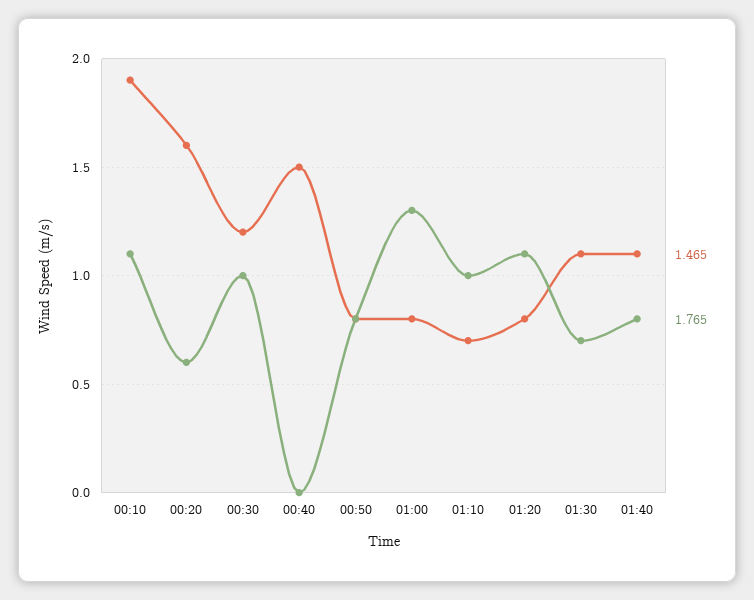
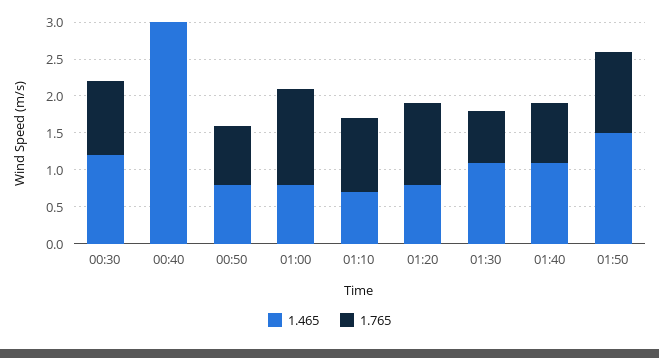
1.465, 00:10: 1.9 -> none
1.765, 00:10: 1.1 -> none
1.465, 00:20: 1.6 -> none
1.765, 00:20: 0.6 -> none
1.465, 00:40: 1.5 -> 3
1.465, 01:50: none -> 1.5
1.765, 01:50: none -> 1

